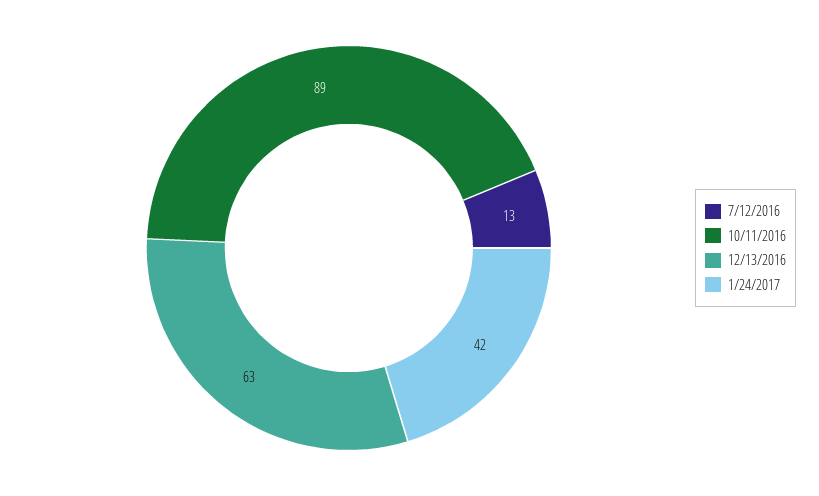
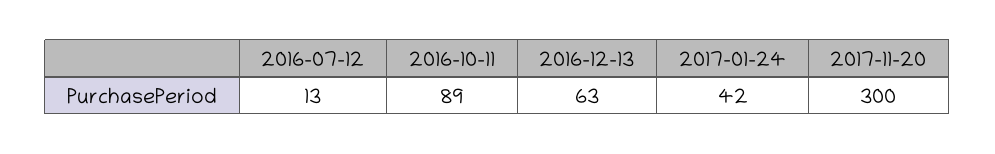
2017-11-20: none -> 300

